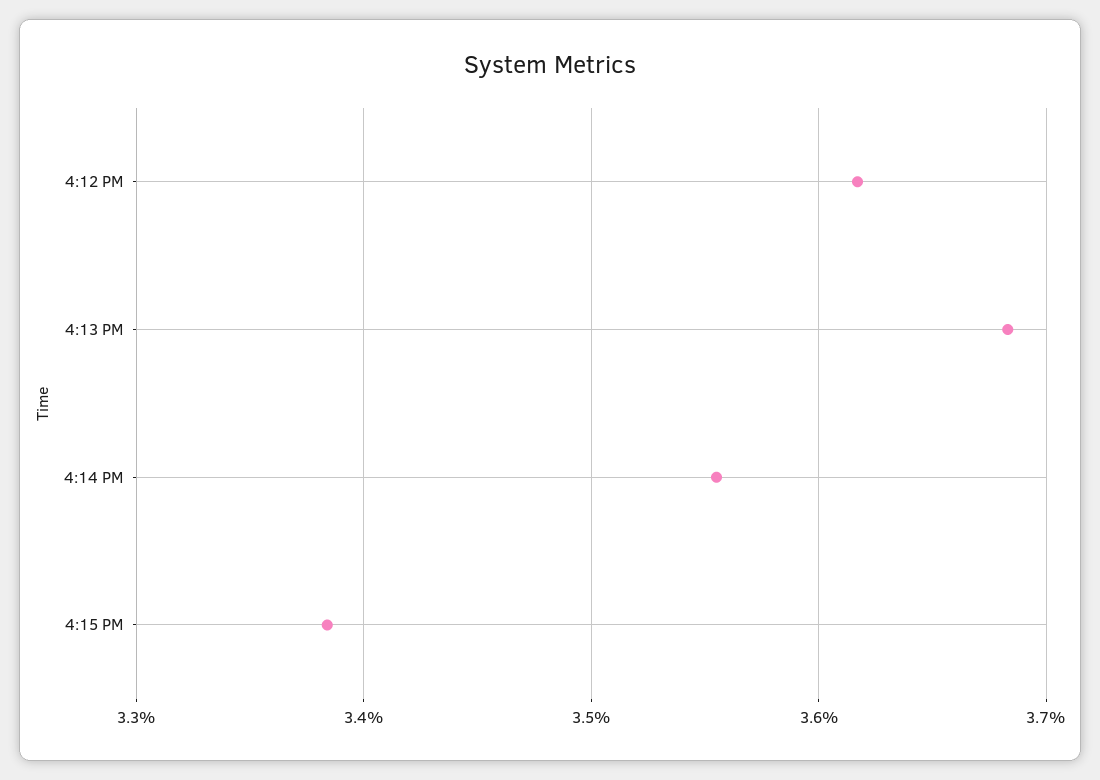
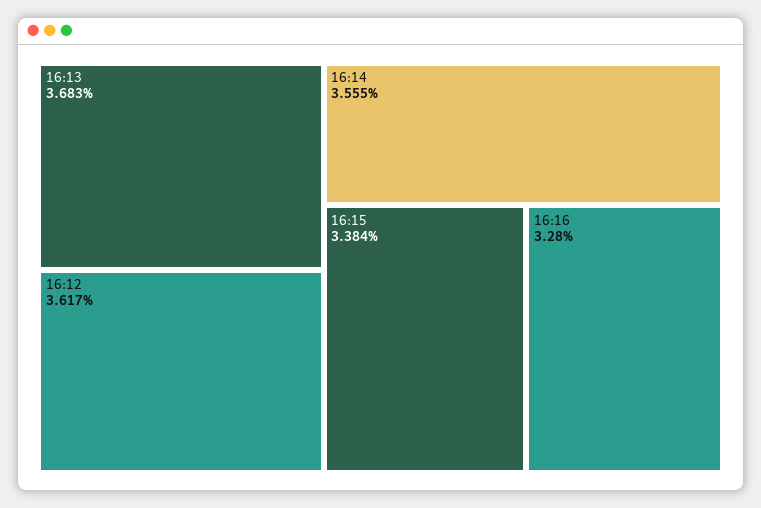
16:16: none -> 3.28

